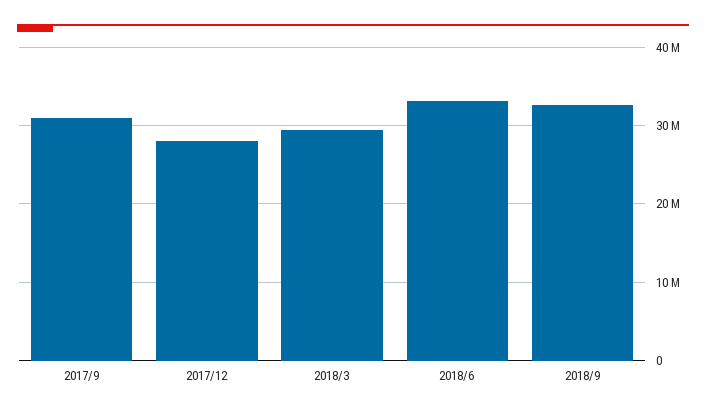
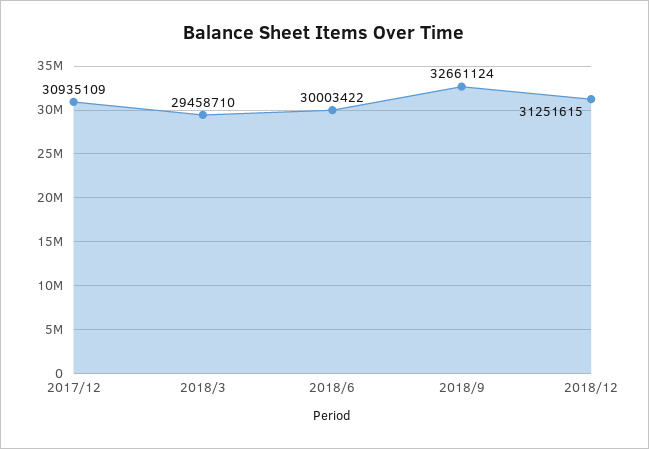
2017/9: 31000000 -> none
2017/12: 28000000 -> 30935109
2018/6: 33000000 -> 30003422
2018/12: none -> 31251615

